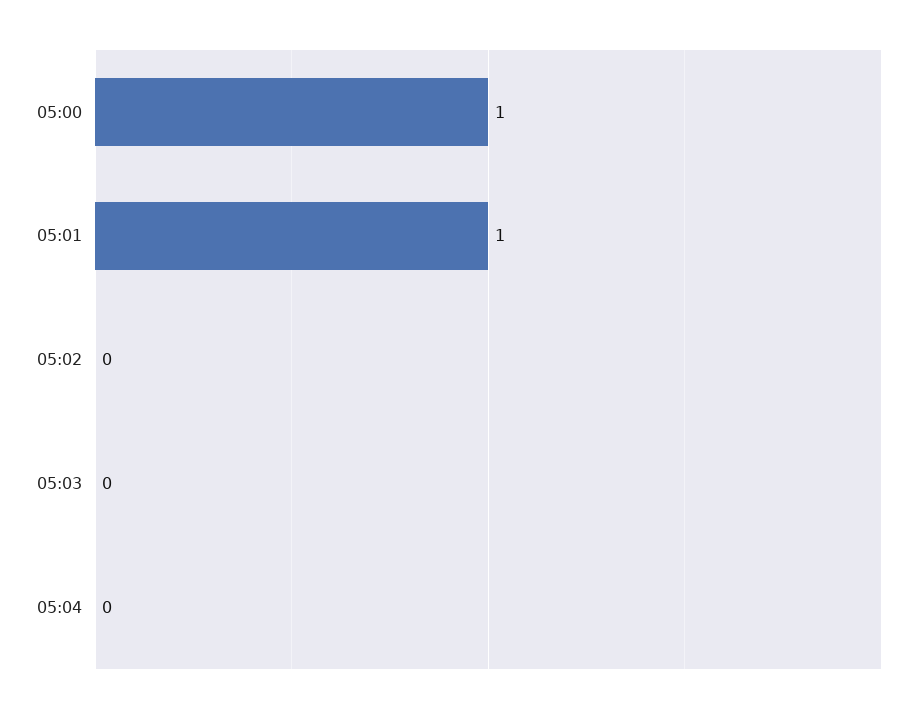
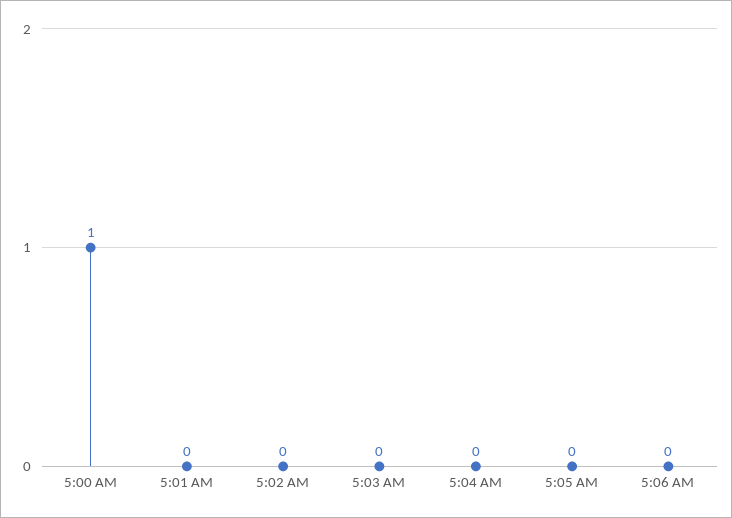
05:01: 1 -> 0
5:05 AM: none -> 0
5:06 AM: none -> 0

